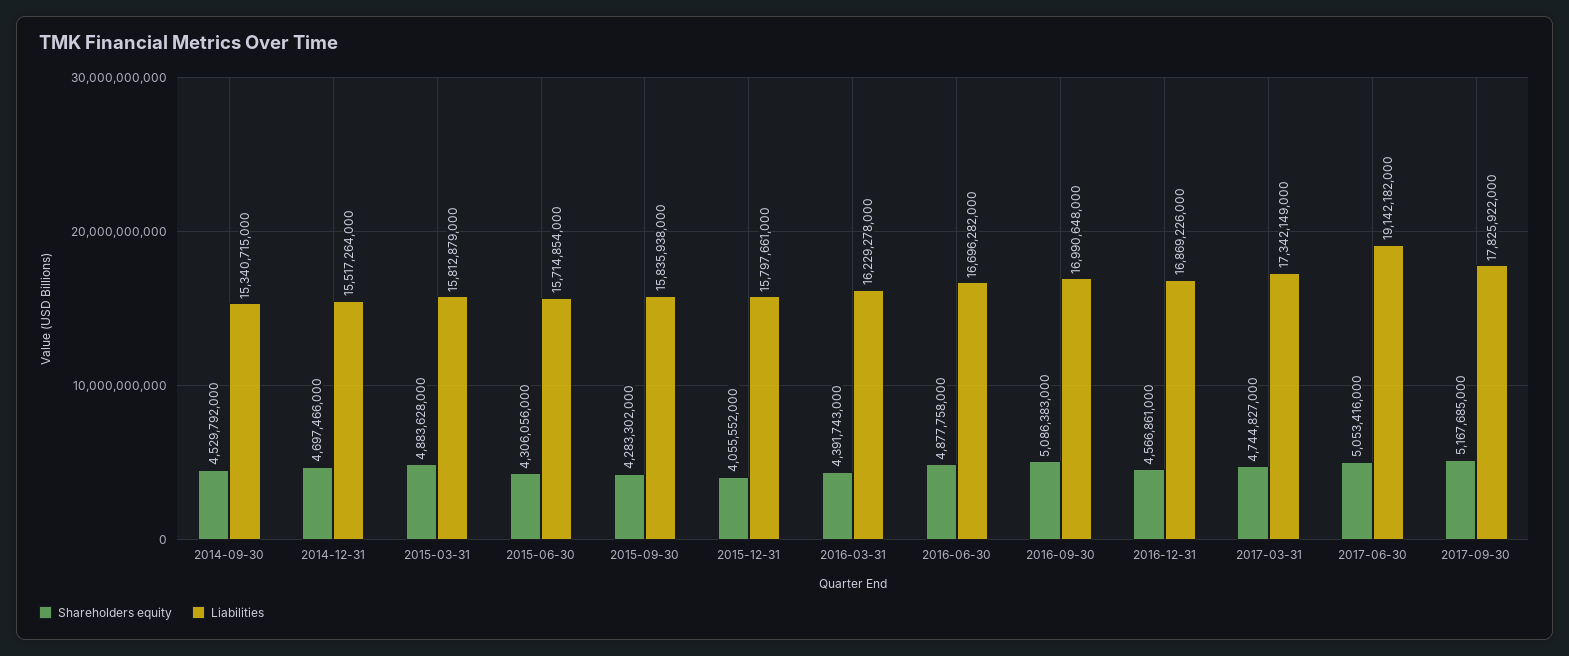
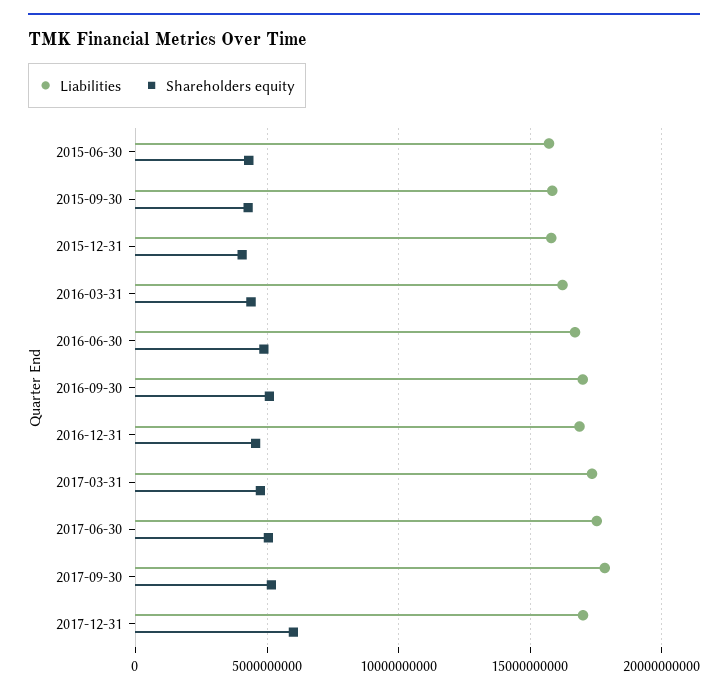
Shareholders equity, 2014-09-30: 4529792000 -> none
Liabilities, 2014-09-30: 15340715000 -> none
Shareholders equity, 2014-12-31: 4697466000 -> none
Liabilities, 2014-12-31: 15517264000 -> none
Shareholders equity, 2015-03-31: 4883628000 -> none
Liabilities, 2015-03-31: 15812879000 -> none
Liabilities, 2017-06-30: 19142182000 -> 17500000000
Liabilities, 2017-12-31: none -> 17000000000
Shareholders equity, 2017-12-31: none -> 6000000000

